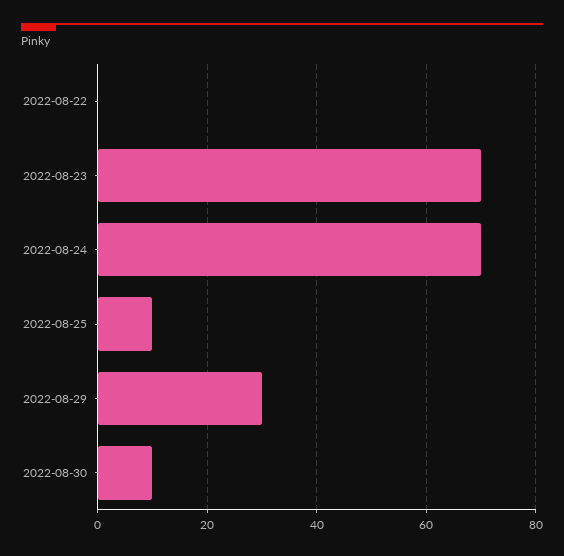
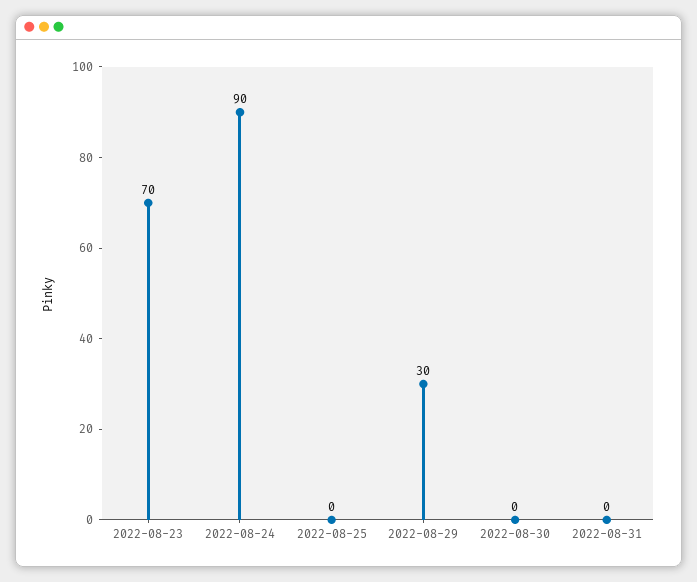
2022-08-22: 0 -> none
2022-08-24: 70 -> 90
2022-08-25: 10 -> 0
2022-08-30: 10 -> 0
2022-08-31: none -> 0

